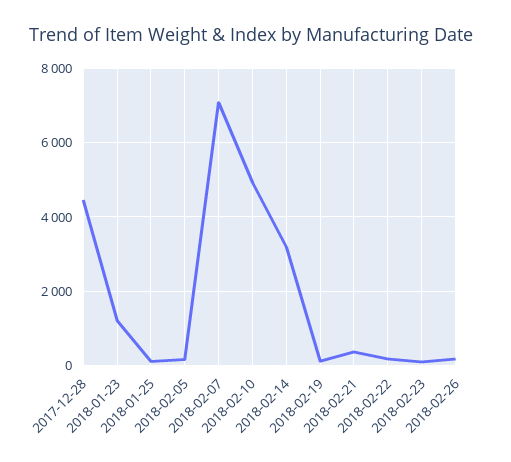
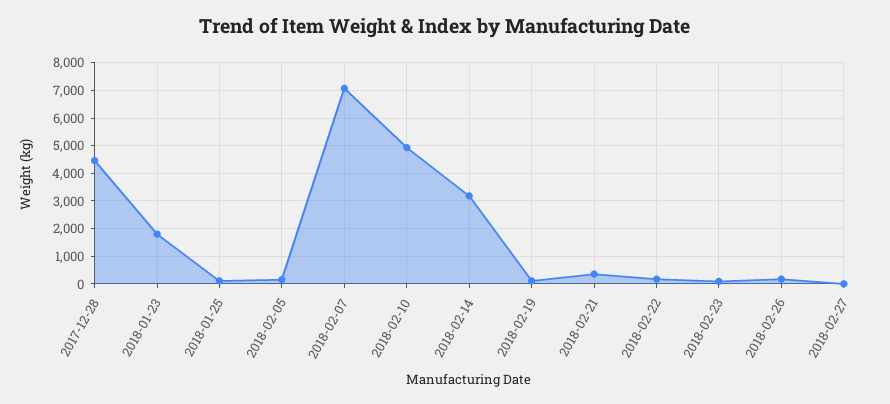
2018-01-23: 1200 -> 1750
2018-02-27: none -> 0

